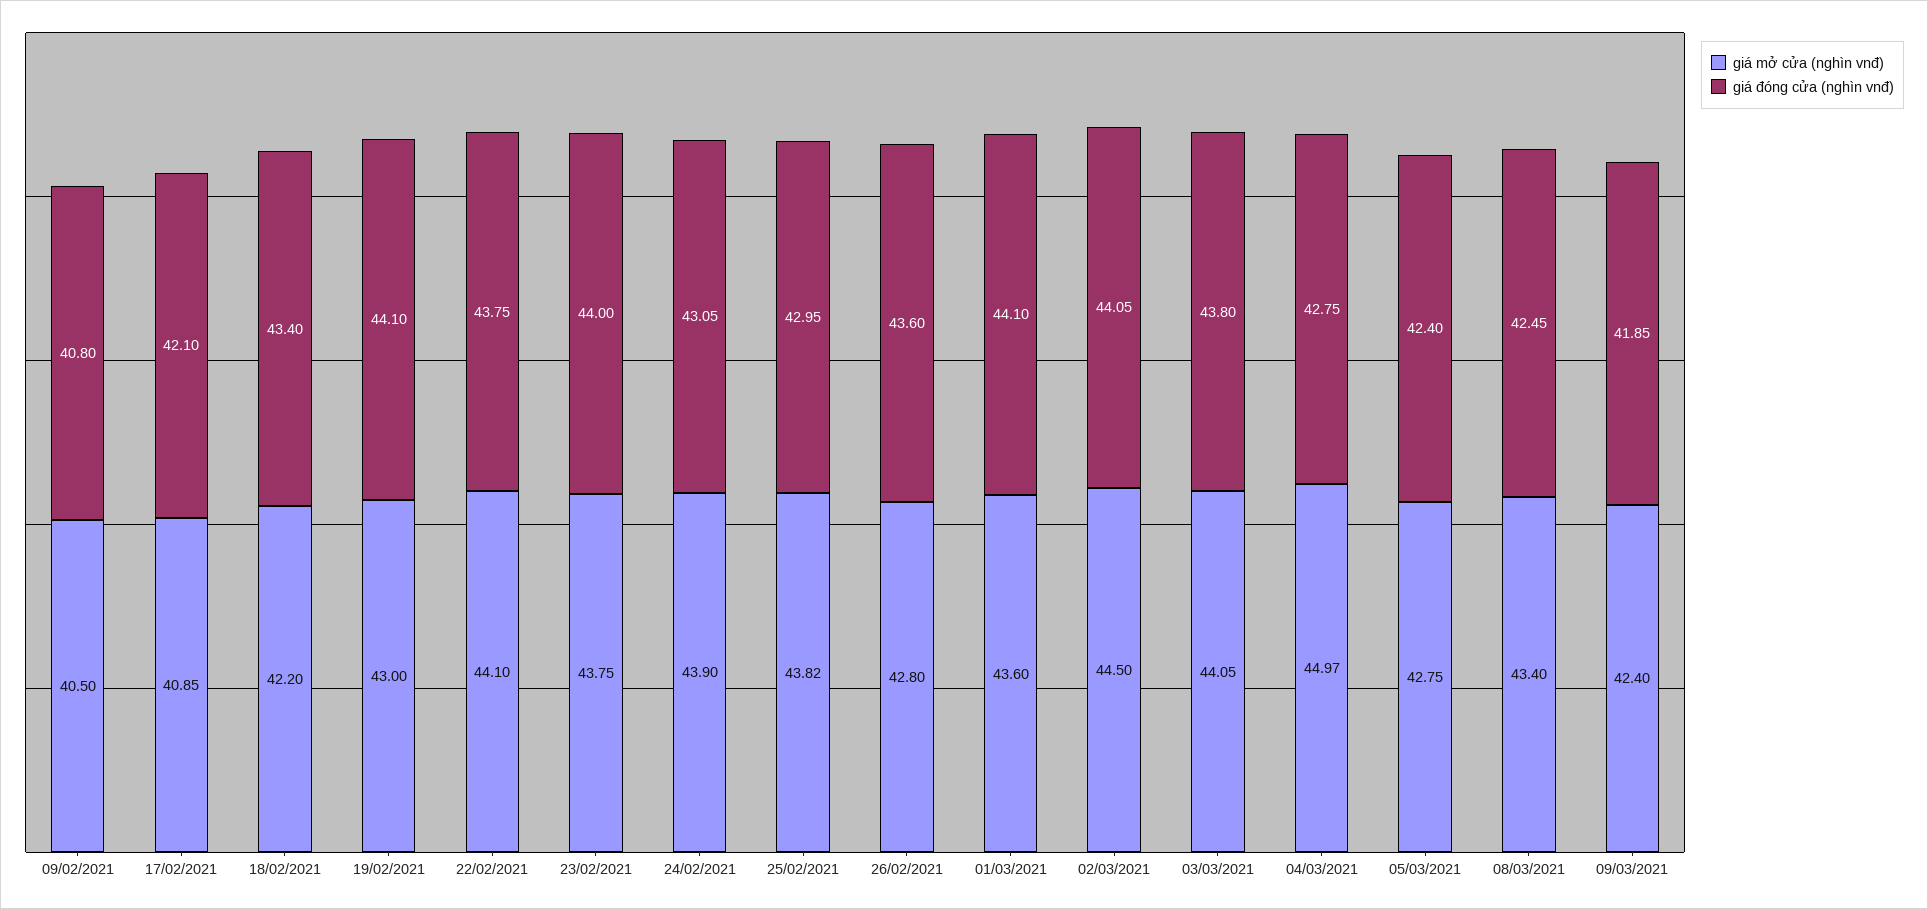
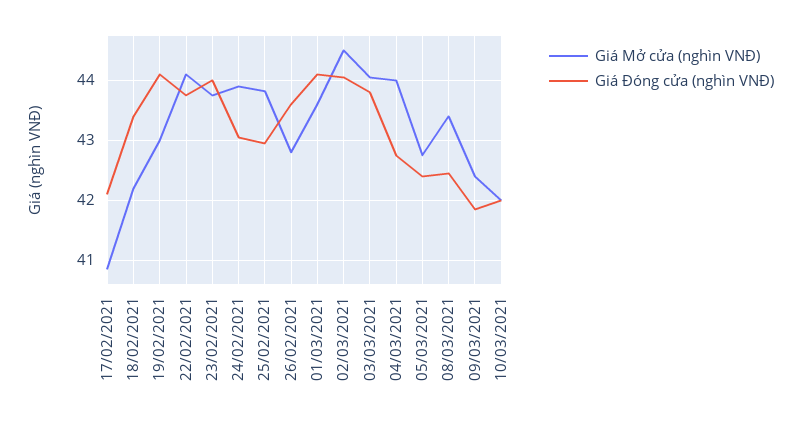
giá mở cửa (nghìn vnđ), 09/02/2021: 40.5 -> none
giá đóng cửa (nghìn vnđ), 09/02/2021: 40.8 -> none
giá mở cửa (nghìn vnđ), 04/03/2021: 44.97 -> 44
giá mở cửa (nghìn vnđ), 10/03/2021: none -> 42
giá đóng cửa (nghìn vnđ), 10/03/2021: none -> 42

